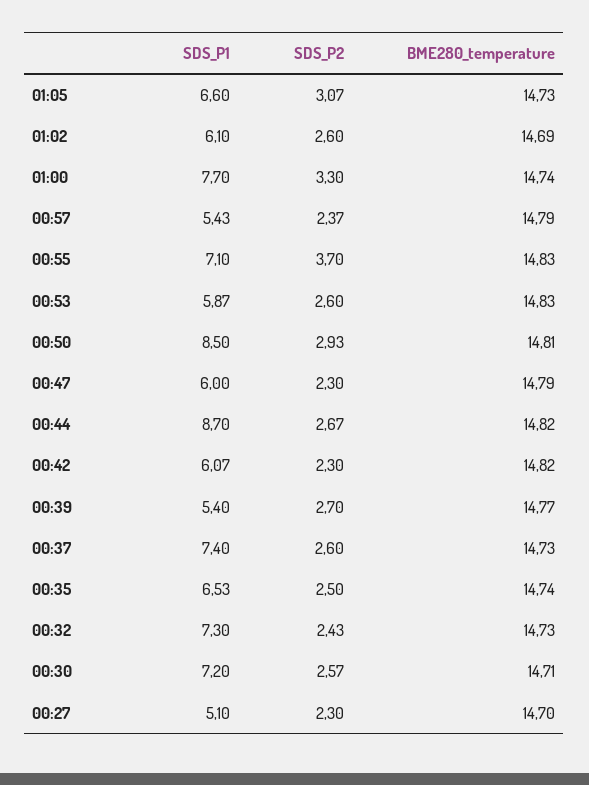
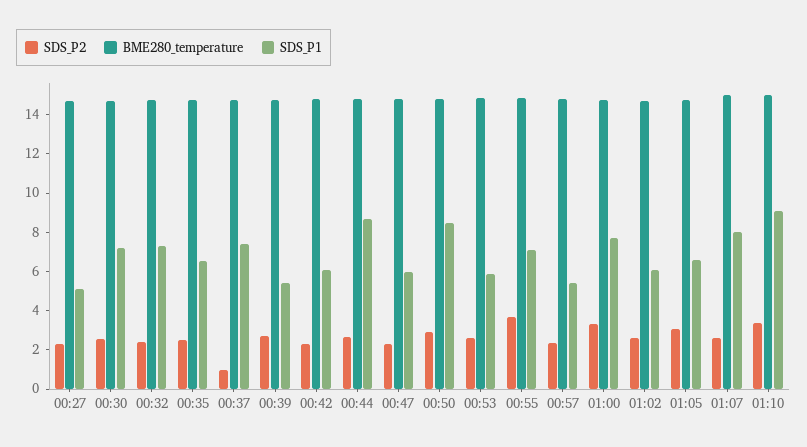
SDS_P2, 00:37: 2.6 -> 1
SDS_P2, 01:07: none -> 2.5
BME280_temperature, 01:07: none -> 15
SDS_P1, 01:07: none -> 8
SDS_P2, 01:10: none -> 3.5
BME280_temperature, 01:10: none -> 15
SDS_P1, 01:10: none -> 9

